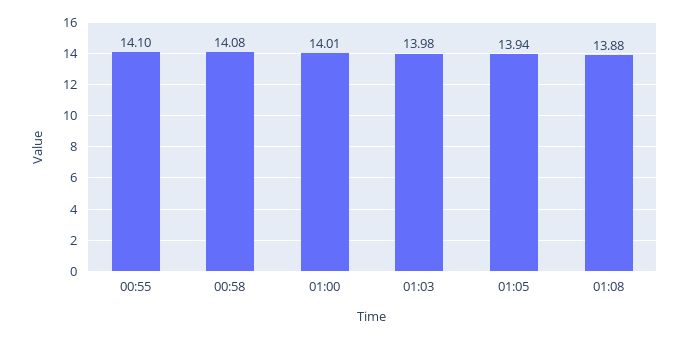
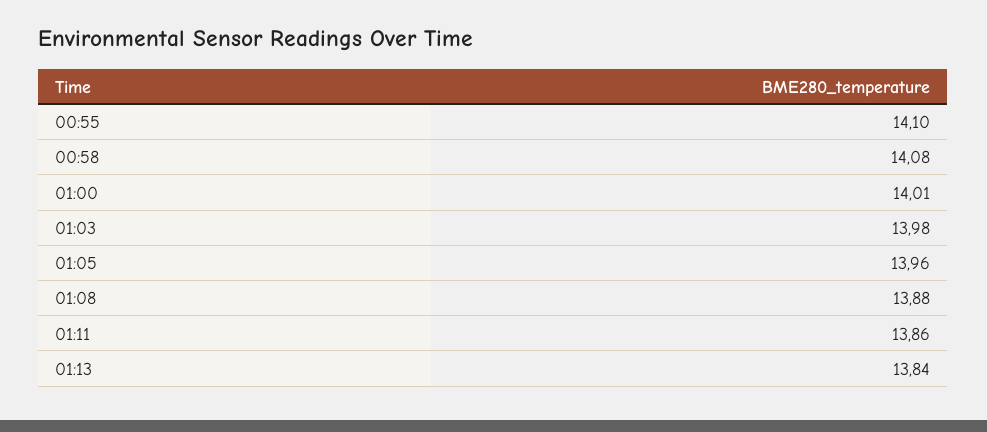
01:05: 13.94 -> 13.96
01:11: none -> 13.86
01:13: none -> 13.84

